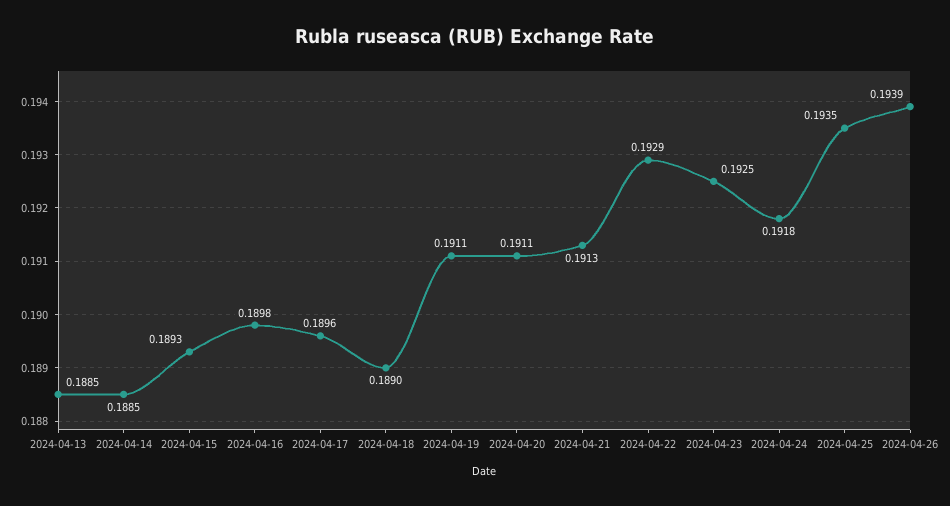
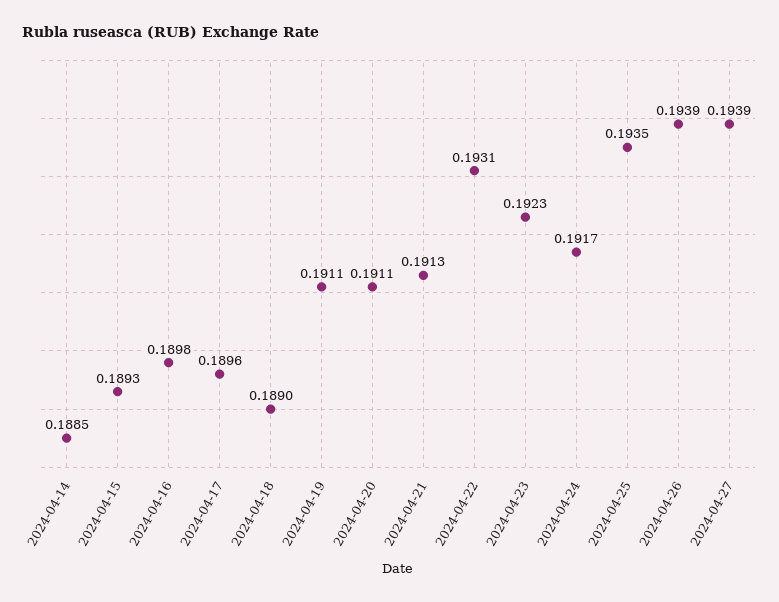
2024-04-13: 0.1885 -> none
2024-04-22: 0.1929 -> 0.1931
2024-04-23: 0.1925 -> 0.1923
2024-04-24: 0.1918 -> 0.1917
2024-04-27: none -> 0.1939

